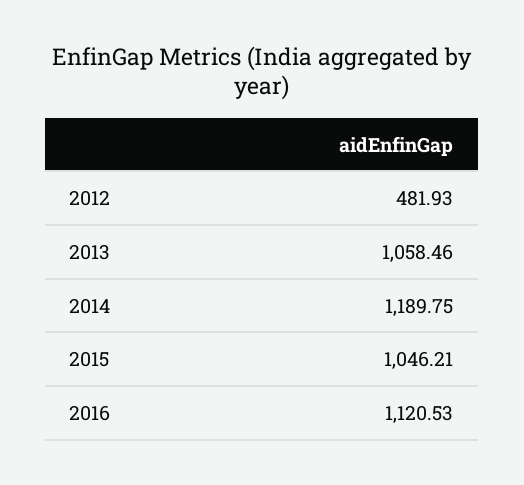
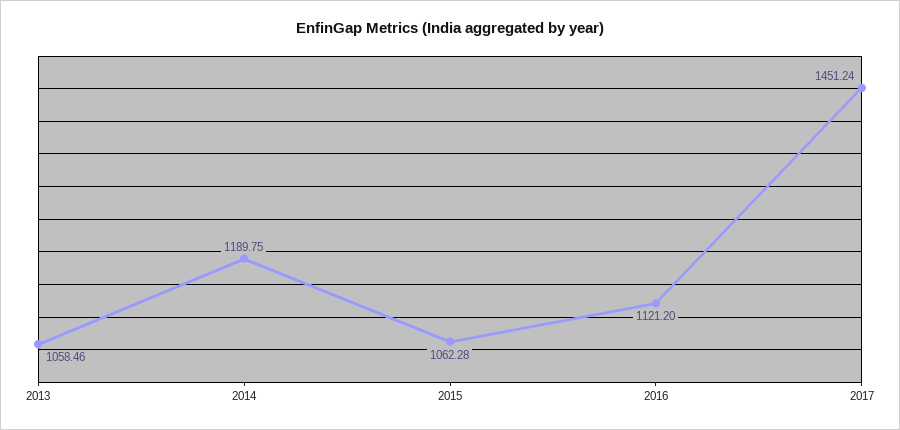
2012: 481.93 -> none
2015: 1046.21 -> 1062.28
2016: 1120.53 -> 1121.2
2017: none -> 1451.24

